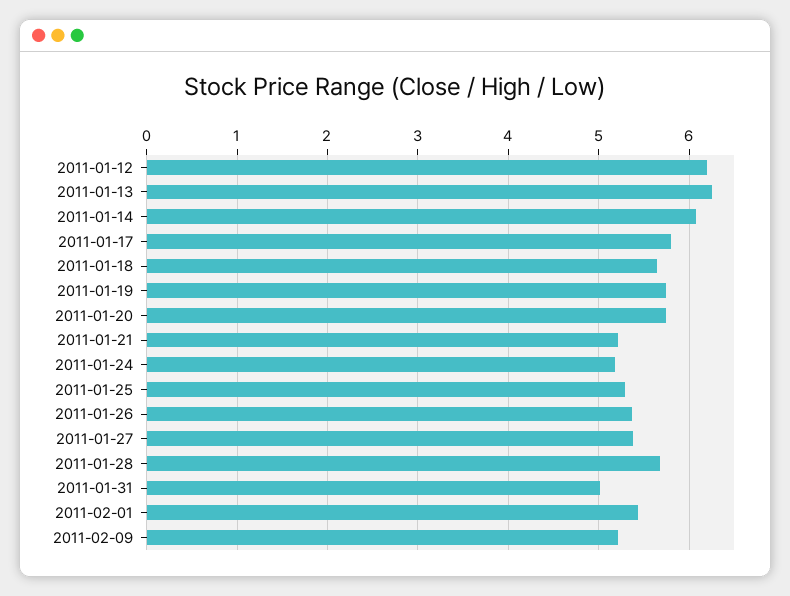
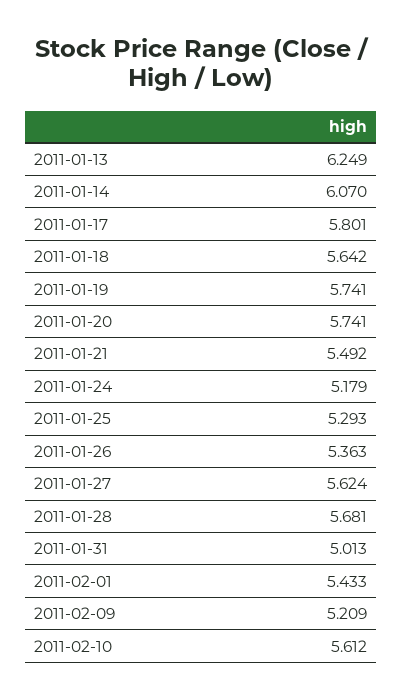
2011-01-12: 6.2 -> none
2011-01-21: 5.2 -> 5.492
2011-01-27: 5.4 -> 5.624
2011-02-10: none -> 5.612

